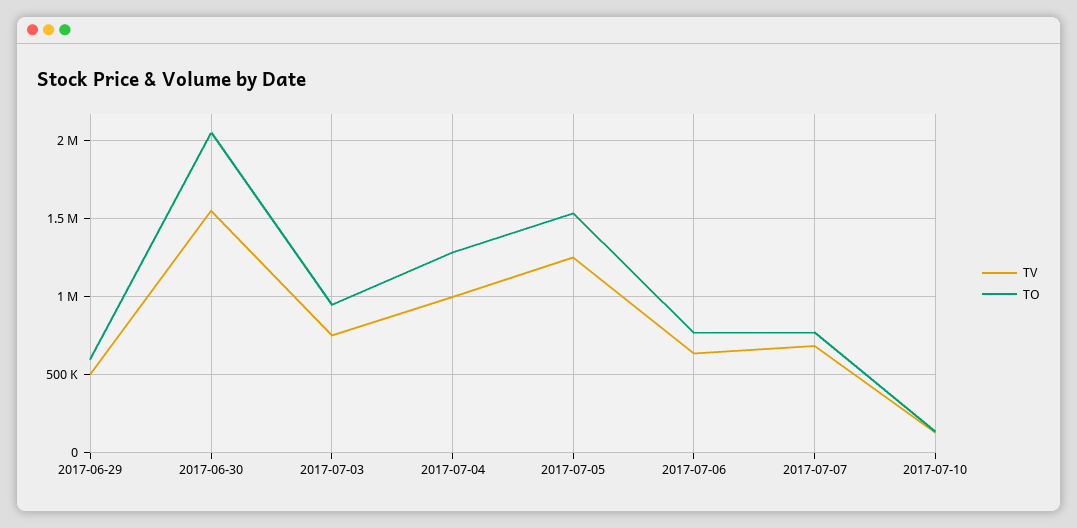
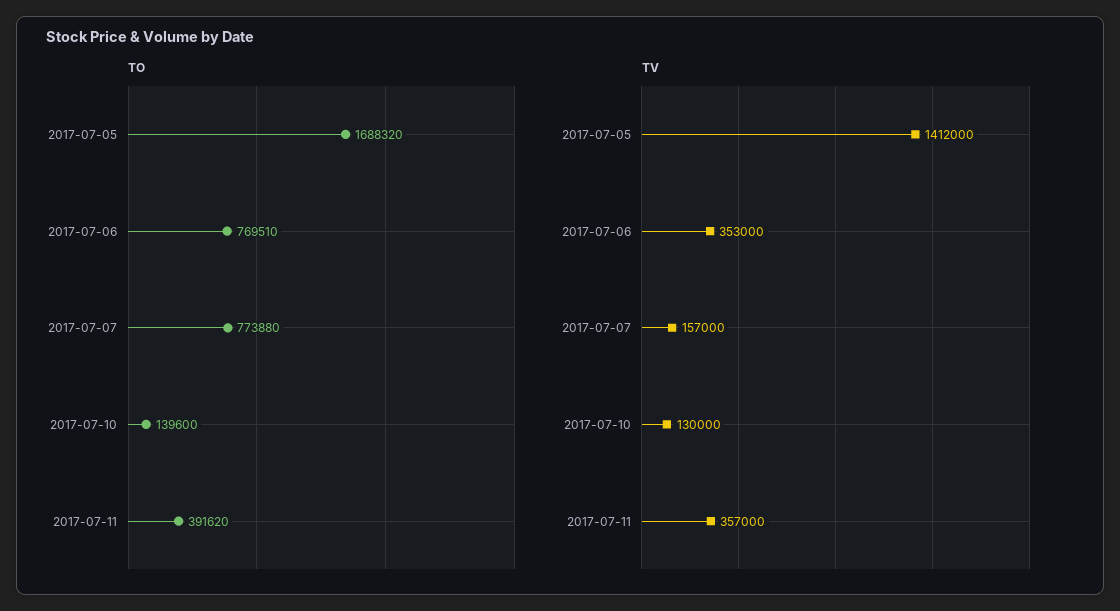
TV, 2017-06-29: 500000 -> none
TO, 2017-06-29: 600000 -> none
TV, 2017-06-30: 1550000 -> none
TO, 2017-06-30: 2050000 -> none
TV, 2017-07-03: 750000 -> none
TO, 2017-07-03: 950000 -> none
TV, 2017-07-04: 1000000 -> none
TO, 2017-07-04: 1300000 -> none
TV, 2017-07-05: 1250000 -> 1412000
TO, 2017-07-05: 1550000 -> 1688320
TV, 2017-07-06: 650000 -> 353000
TV, 2017-07-07: 700000 -> 157000
TO, 2017-07-11: none -> 391620
TV, 2017-07-11: none -> 357000

